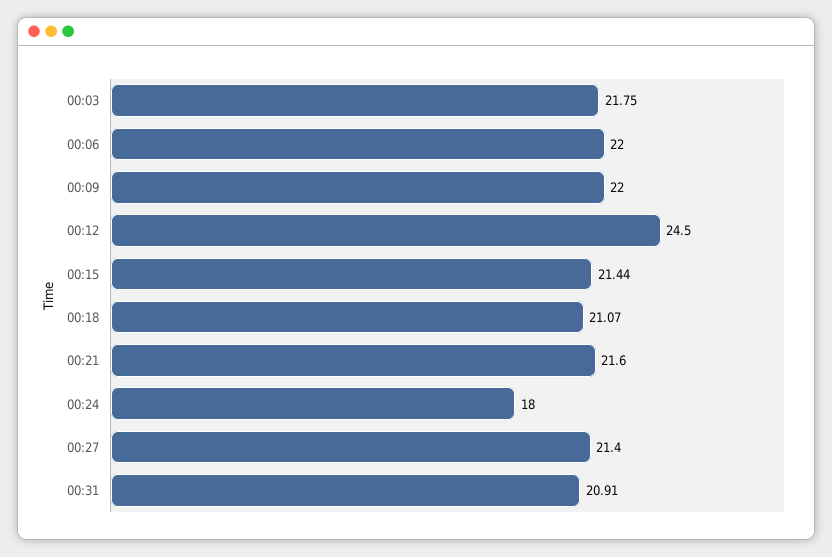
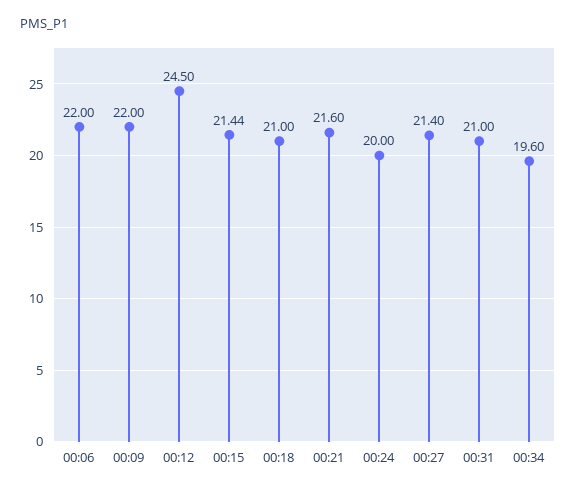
00:03: 21.75 -> none
00:18: 21.07 -> 21
00:24: 18 -> 20
00:31: 20.91 -> 21
00:34: none -> 19.6

